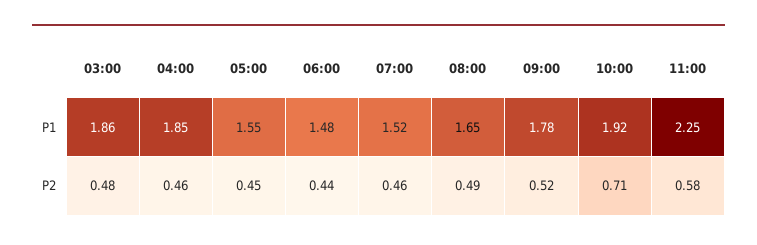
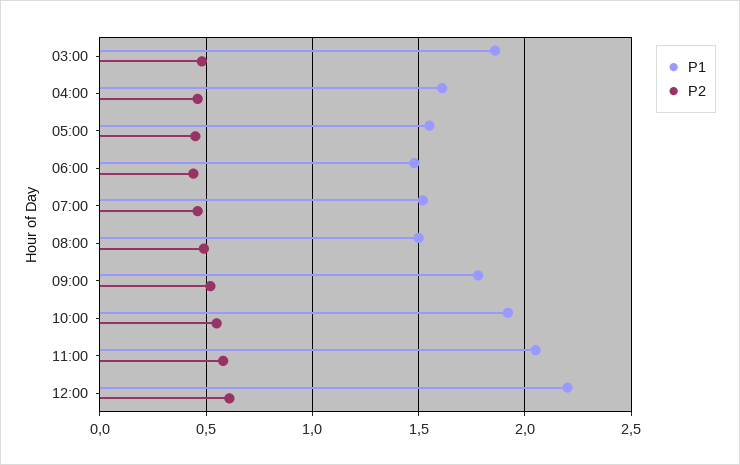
P1, 04:00: 1.85 -> 1.6
P1, 08:00: 1.65 -> 1.5
P1, 11:00: 2.25 -> 2.05
P2, 10:00: 0.71 -> 0.55
P1, 12:00: none -> 2.2
P2, 12:00: none -> 0.6

